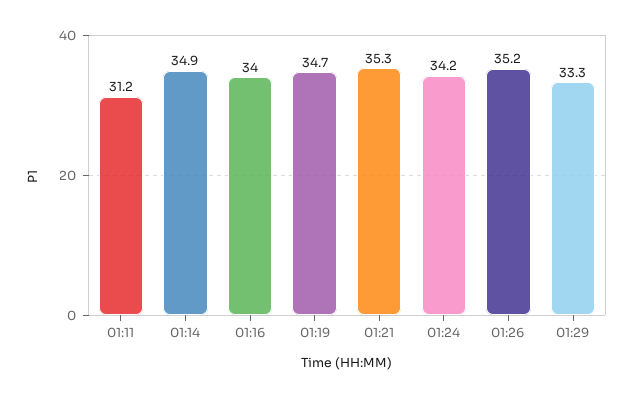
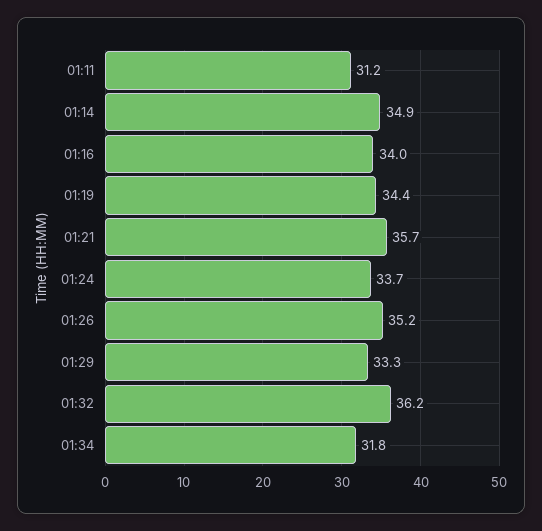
01:19: 34.7 -> 34.4
01:21: 35.3 -> 35.7
01:24: 34.2 -> 33.7
01:32: none -> 36.2
01:34: none -> 31.8

